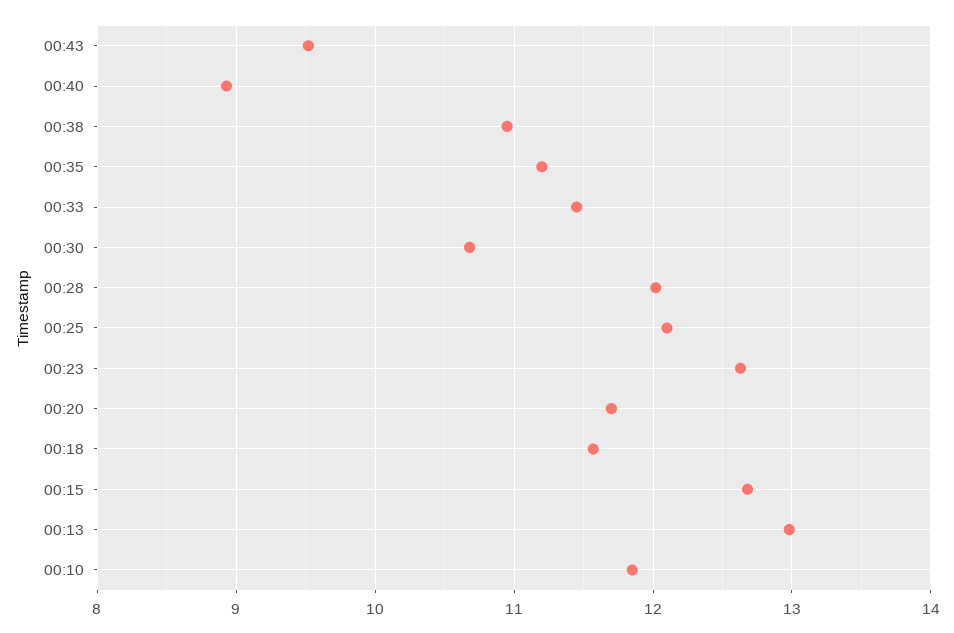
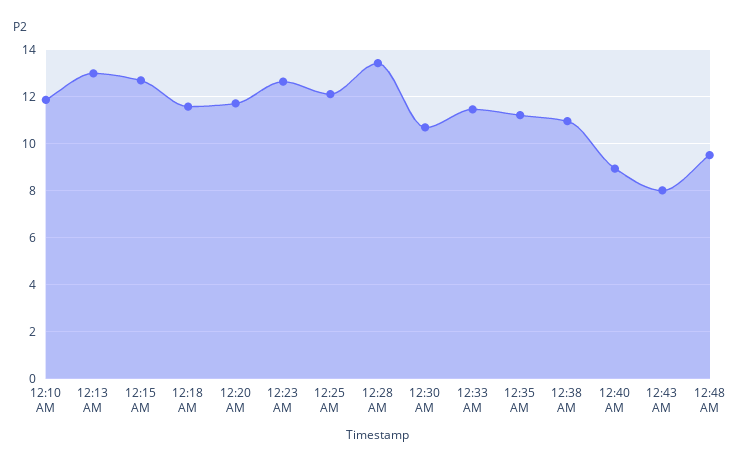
00:43: 9.5 -> 8
00:28: 12 -> 13.5
12:48 AM: none -> 9.5

